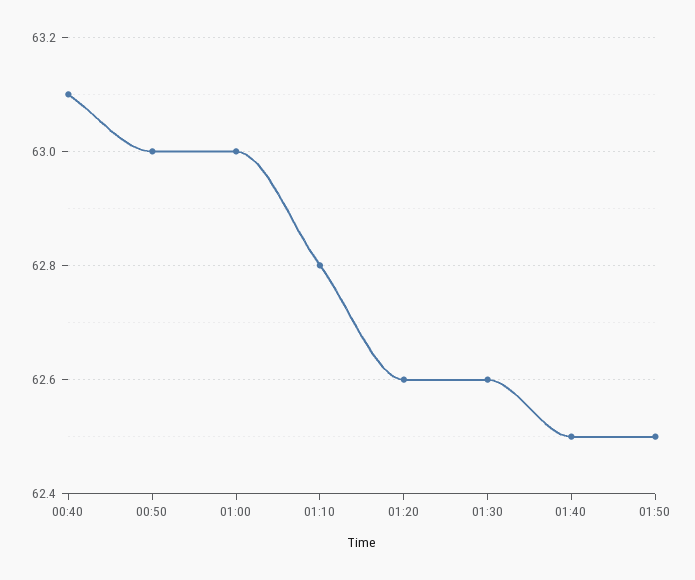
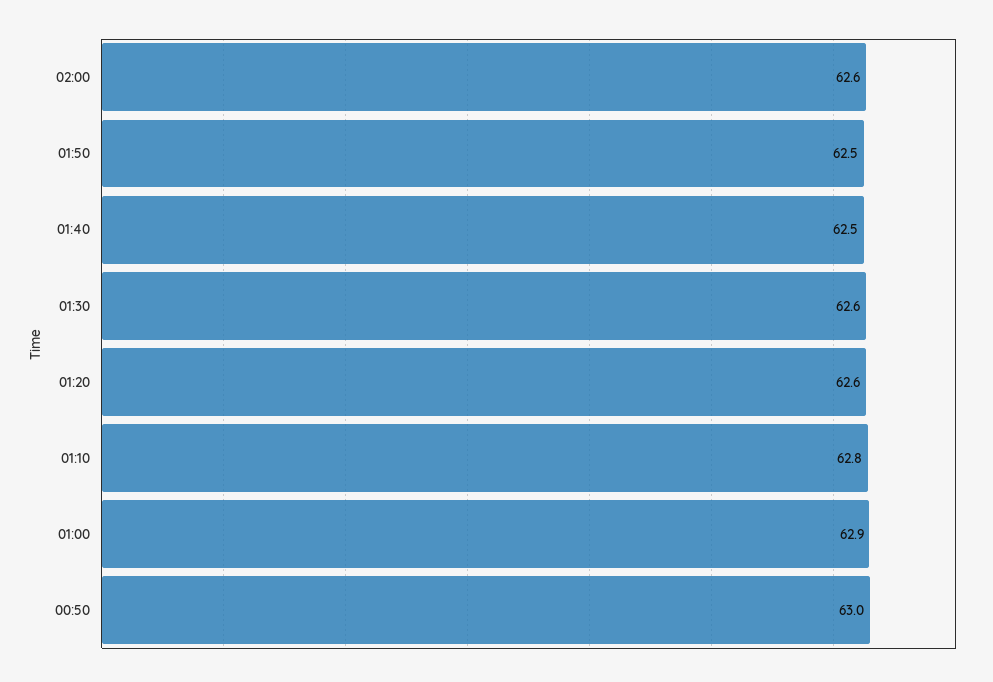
00:40: 63.1 -> none
01:00: 63 -> 62.9
02:00: none -> 62.6

